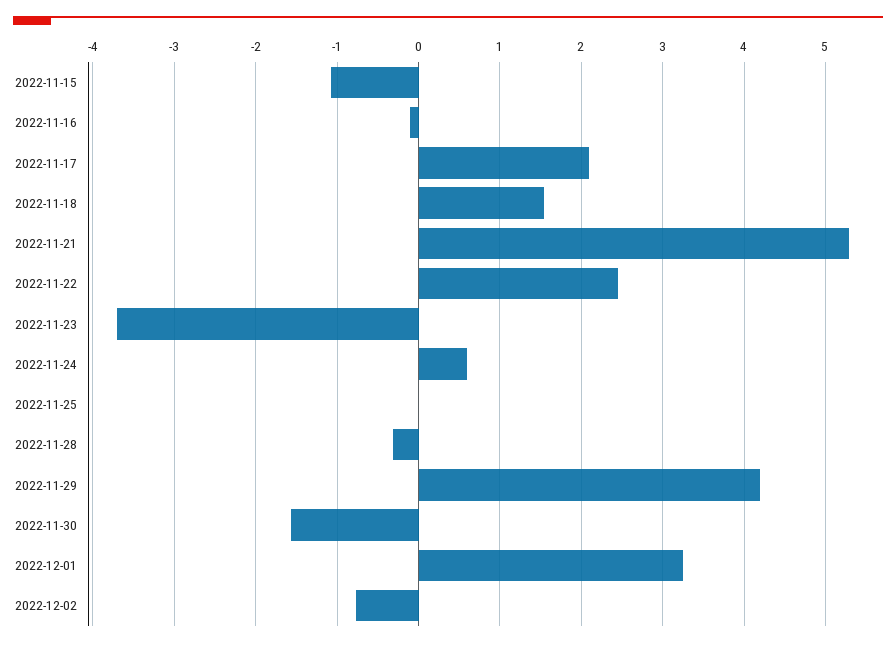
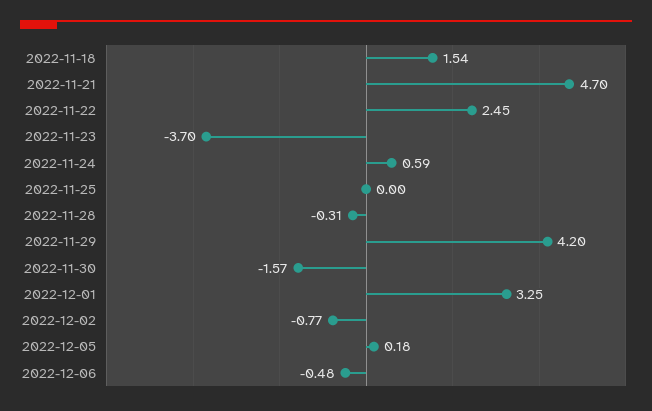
2022-11-15: -1.1 -> none
2022-11-16: -0.1 -> none
2022-11-17: 2.1 -> none
2022-11-21: 5.3 -> 4.7
2022-12-05: none -> 0.18
2022-12-06: none -> -0.48

